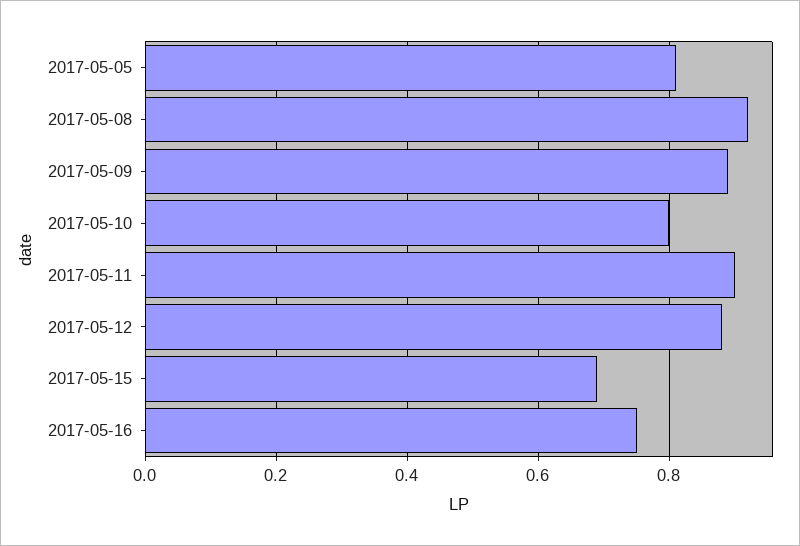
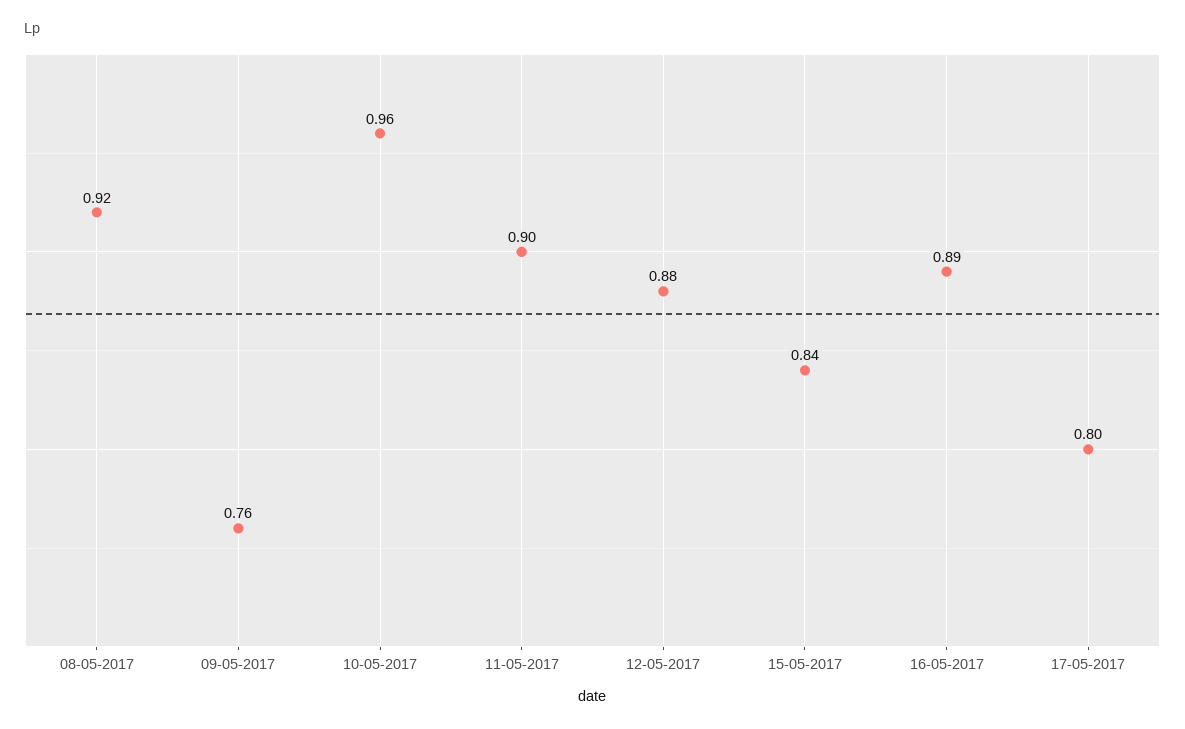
2017-05-05: 0.8 -> none
2017-05-09: 0.9 -> 0.76
2017-05-10: 0.8 -> 0.96
2017-05-15: 0.7 -> 0.84
2017-05-16: 0.75 -> 0.89
17-05-2017: none -> 0.8

